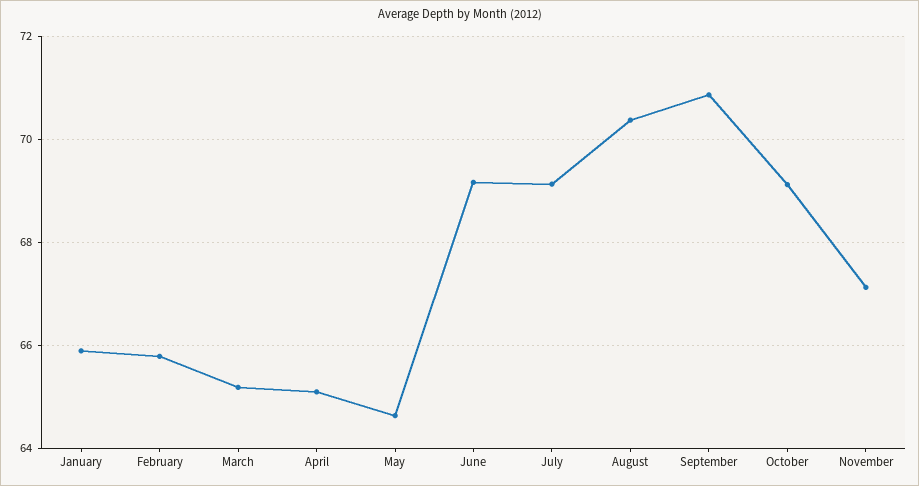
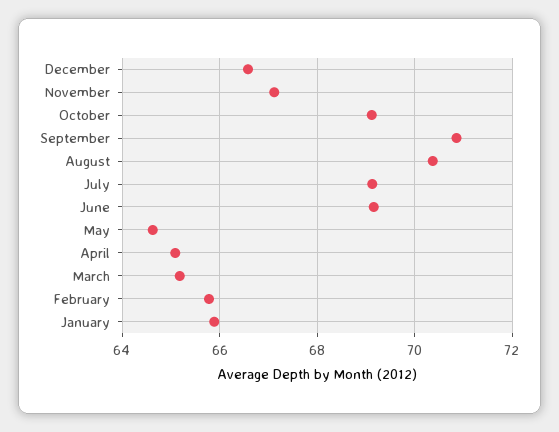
December: none -> 66.6

